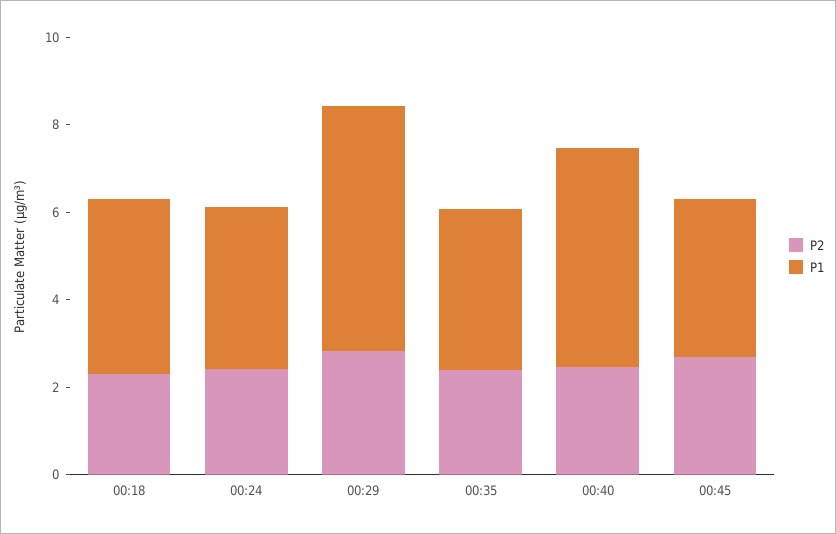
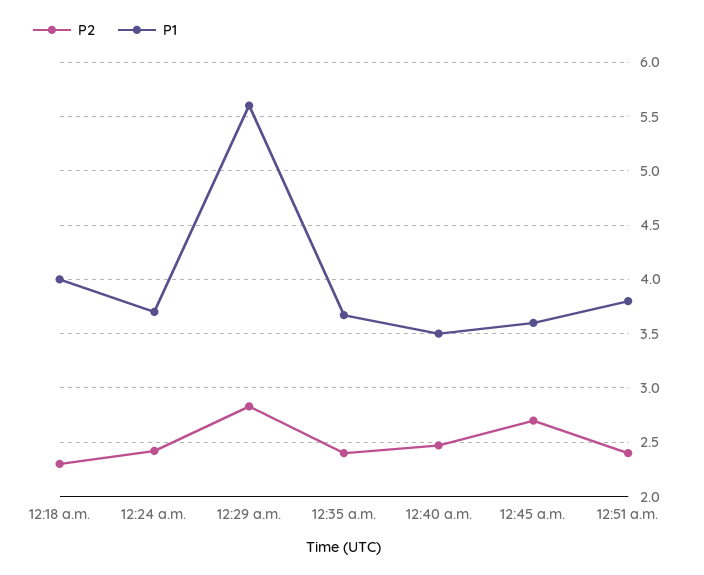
P1, 00:40: 5 -> 3.5
P2, 12:51 a.m.: none -> 2.4
P1, 12:51 a.m.: none -> 3.8

